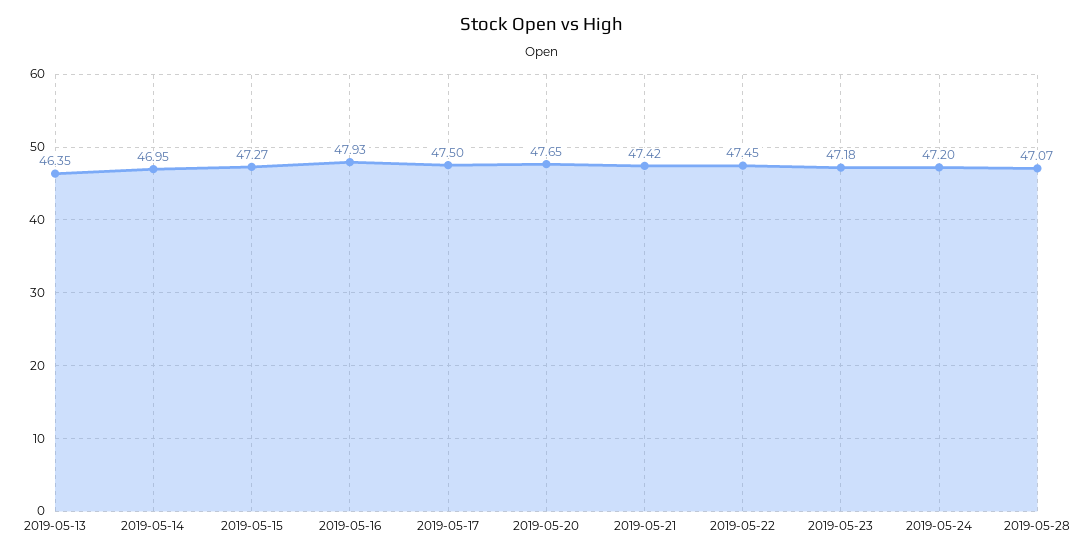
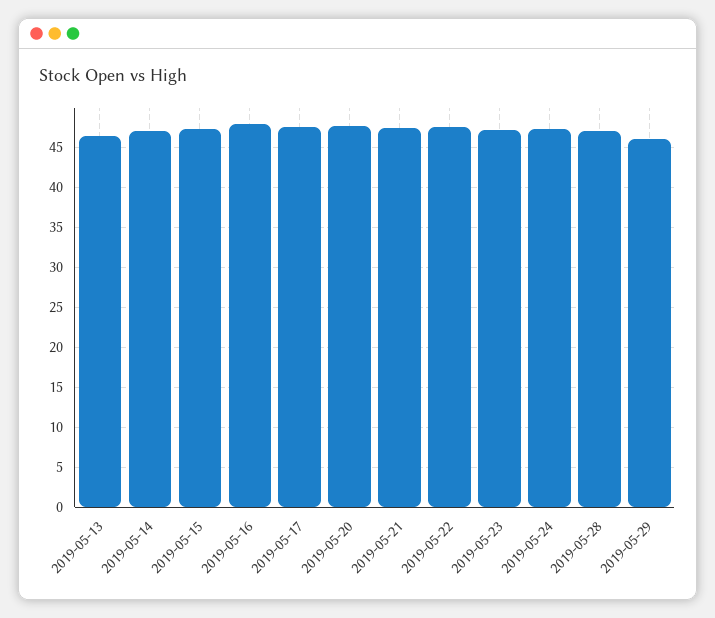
2019-05-29: none -> 46

